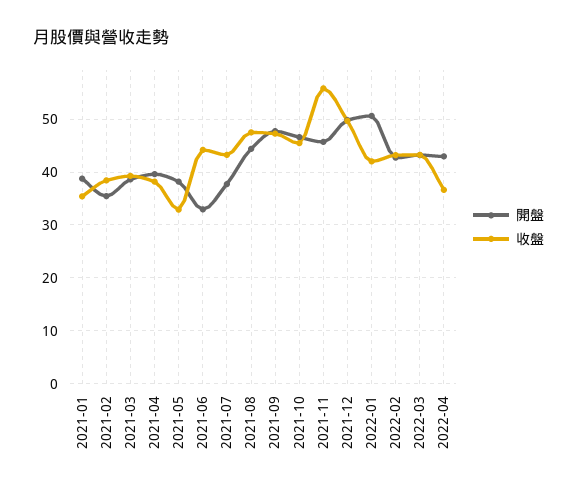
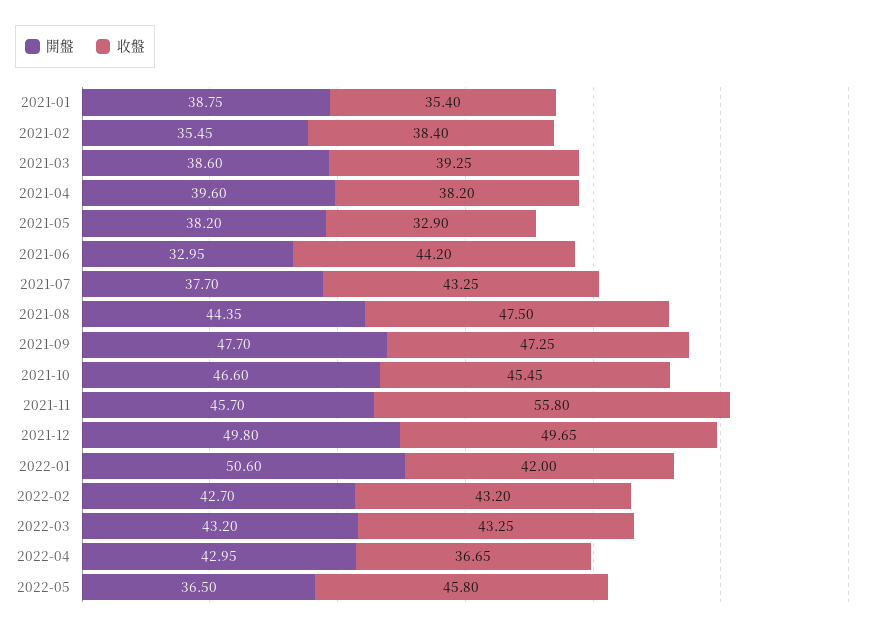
開盤, 2022-05: none -> 36.5
收盤, 2022-05: none -> 45.8

